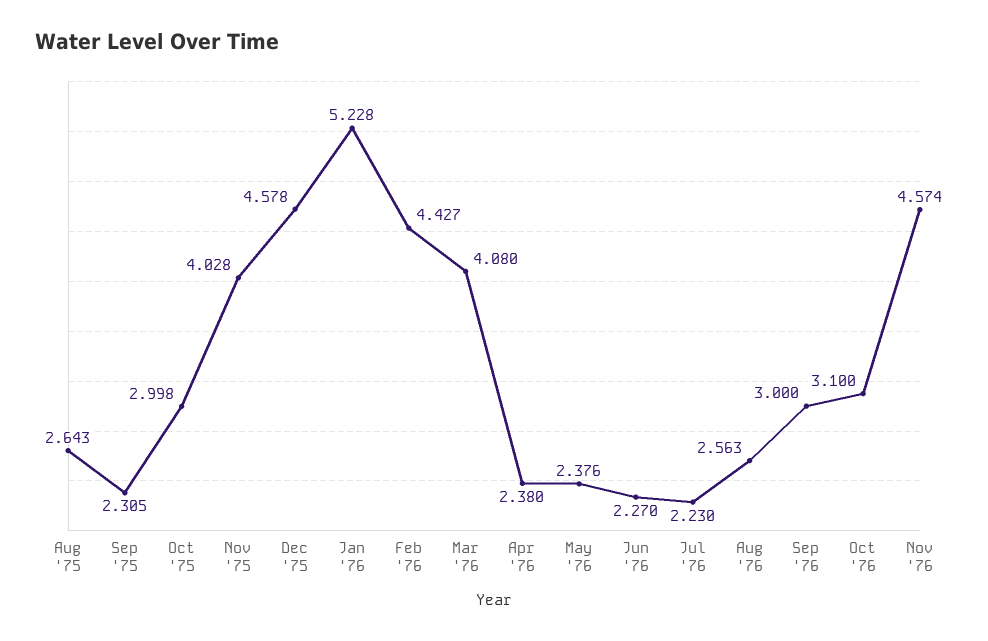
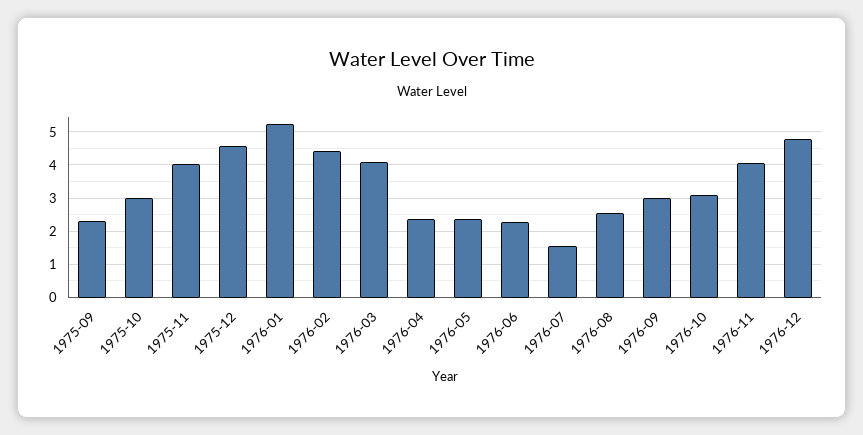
Aug '75: 2.643 -> none
Jul '76: 2.23 -> 1.6
Nov '76: 4.574 -> 4
1976-12: none -> 4.8

